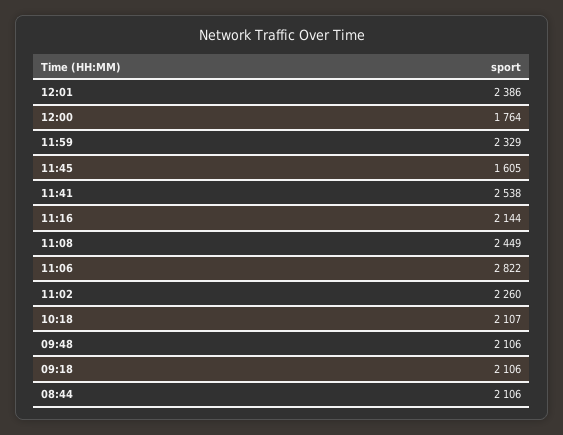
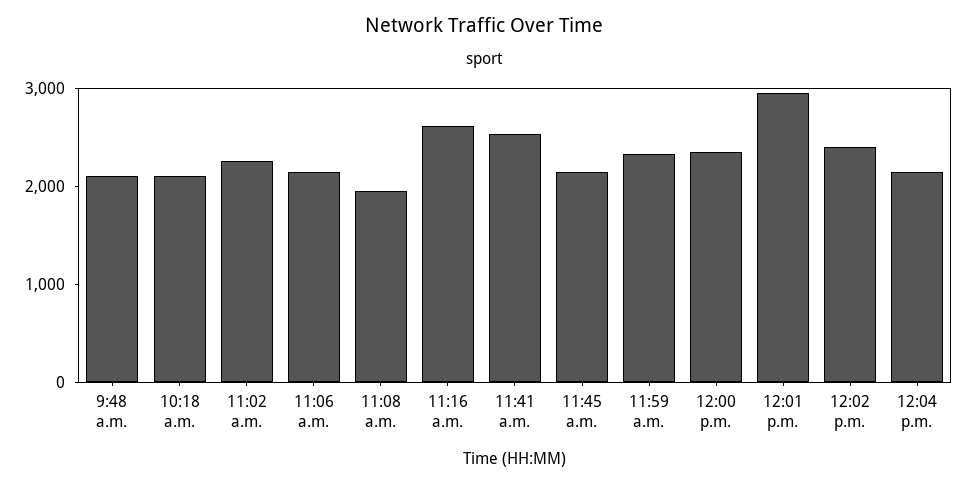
12:01: 2386 -> 3000
12:00: 1764 -> 2400
11:45: 1605 -> 2200
11:16: 2144 -> 2600
11:08: 2449 -> 2000
11:06: 2822 -> 2200
09:18: 2106 -> none
08:44: 2106 -> none
12:02 p.m.: none -> 2400
12:04 p.m.: none -> 2200

